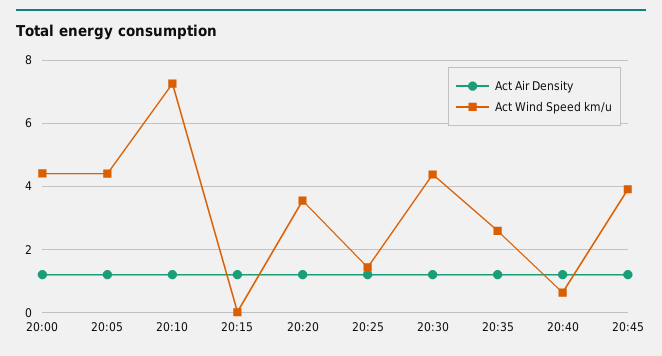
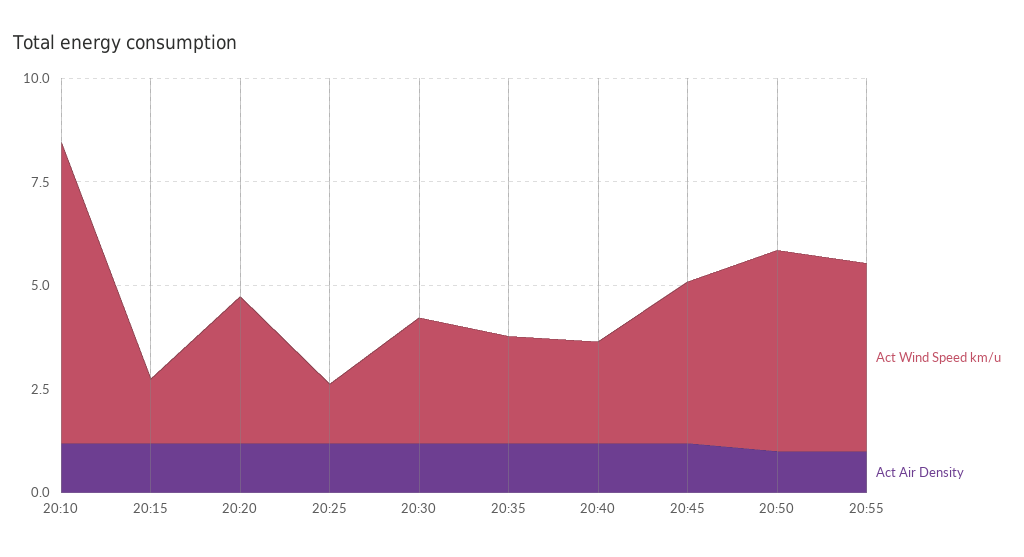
Act Air Density, 20:00: 1.2 -> none
Act Wind Speed km/u, 20:00: 4.4 -> none
Act Air Density, 20:05: 1.2 -> none
Act Wind Speed km/u, 20:05: 4.4 -> none
Act Wind Speed km/u, 20:15: 0 -> 1.5
Act Wind Speed km/u, 20:30: 4.4 -> 3
Act Wind Speed km/u, 20:40: 0.6 -> 2.5
Act Wind Speed km/u, 20:50: none -> 5
Act Air Density, 20:50: none -> 1
Act Wind Speed km/u, 20:55: none -> 4.5
Act Air Density, 20:55: none -> 1

